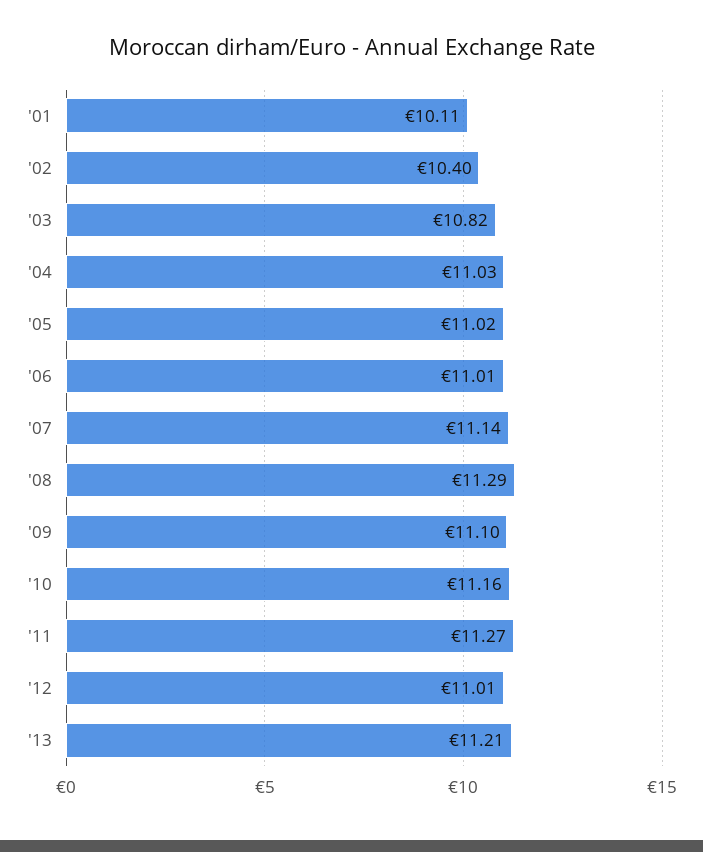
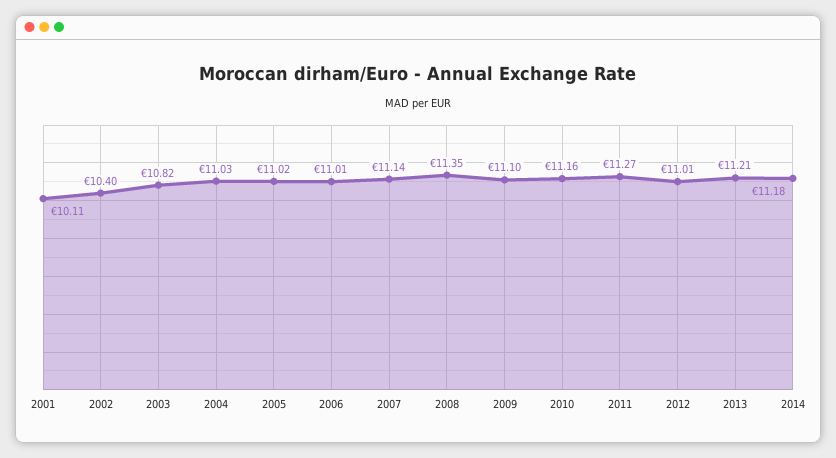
'08: 11.29 -> 11.35
2014: none -> 11.18

